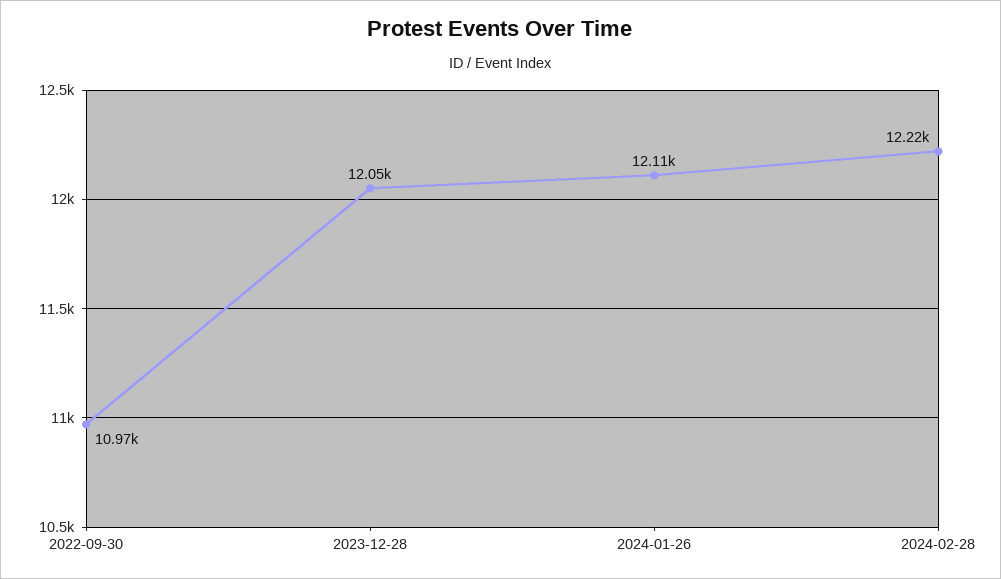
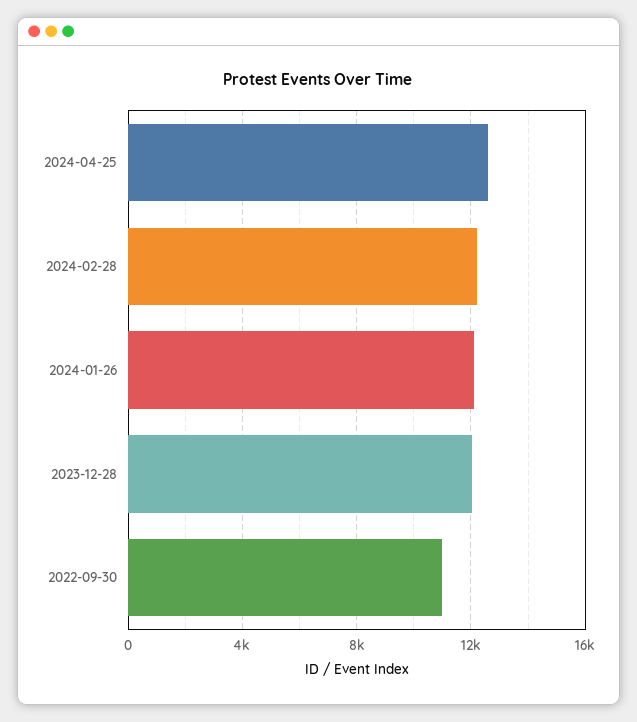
2024-04-25: none -> 12500

